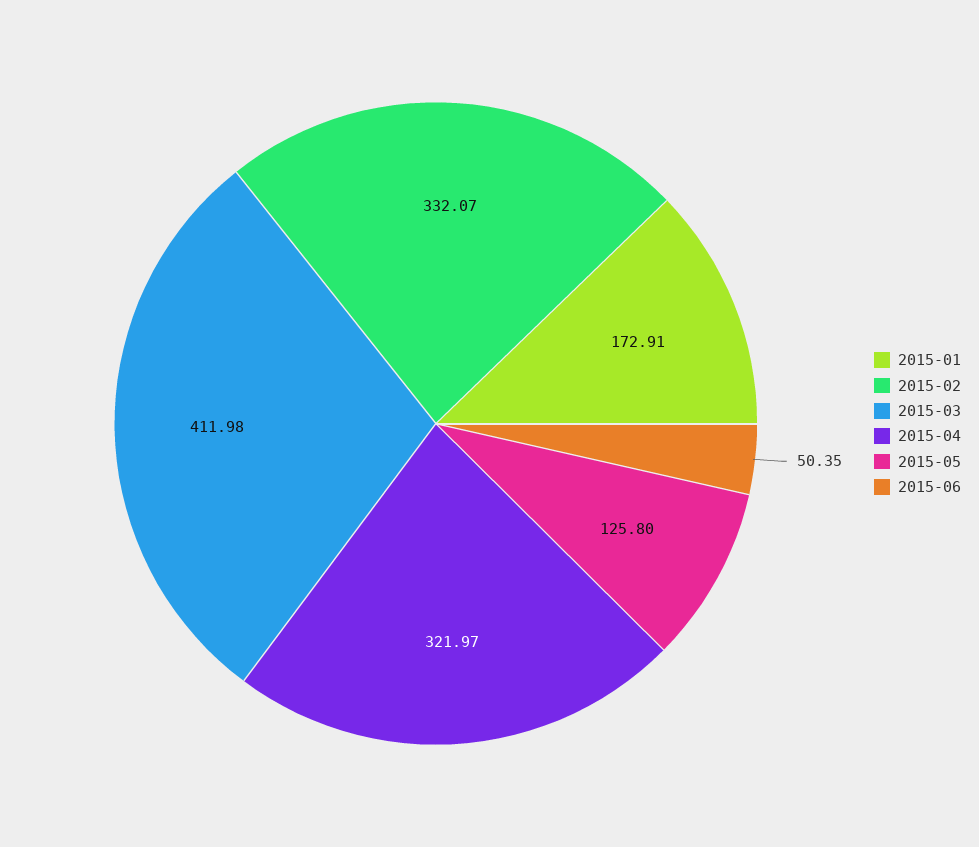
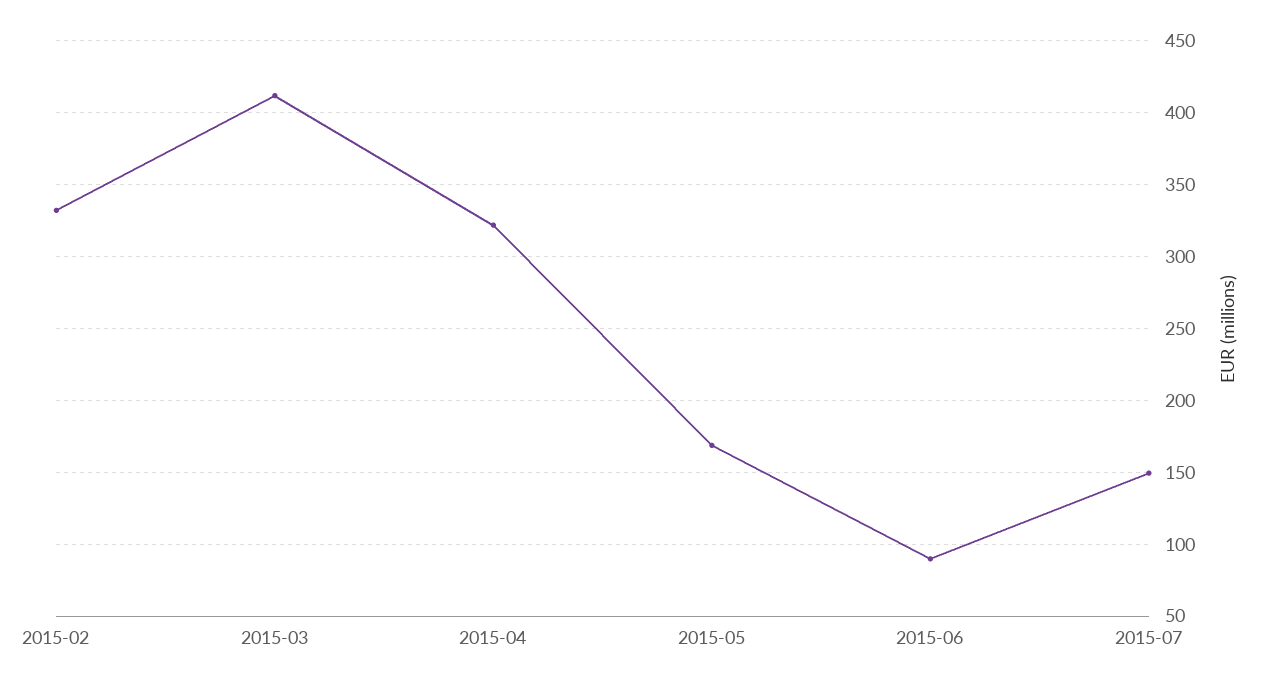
2015-01: 172.91 -> none
2015-05: 125.8 -> 170
2015-06: 50.35 -> 90
2015-07: none -> 150

